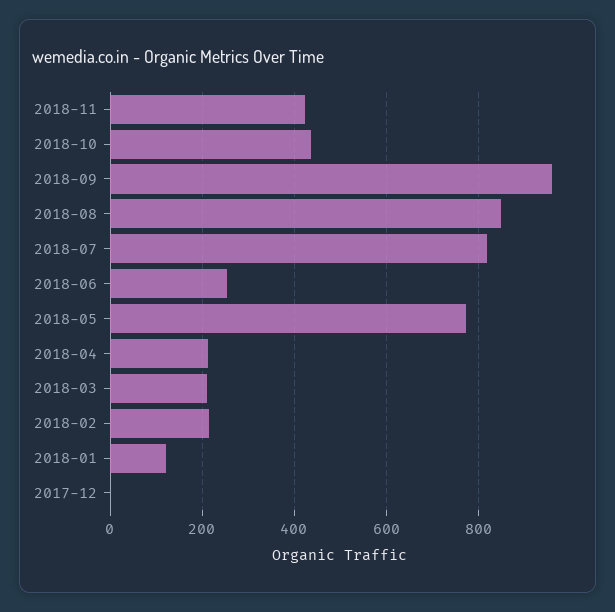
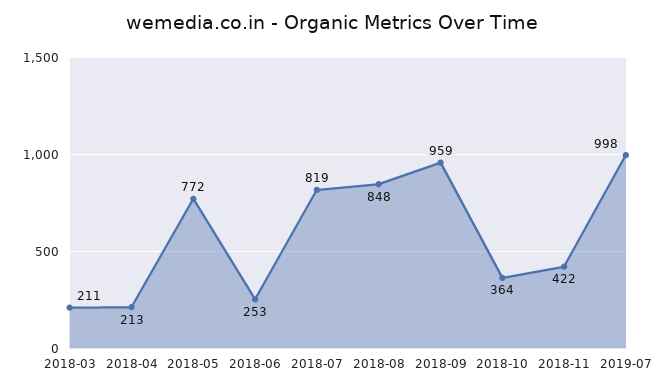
2018-10: 440 -> 364
2018-02: 220 -> none
2018-01: 120 -> none
2017-12: 0 -> none
2019-07: none -> 998

